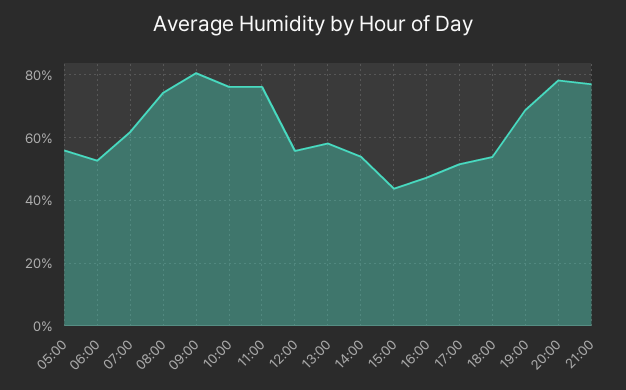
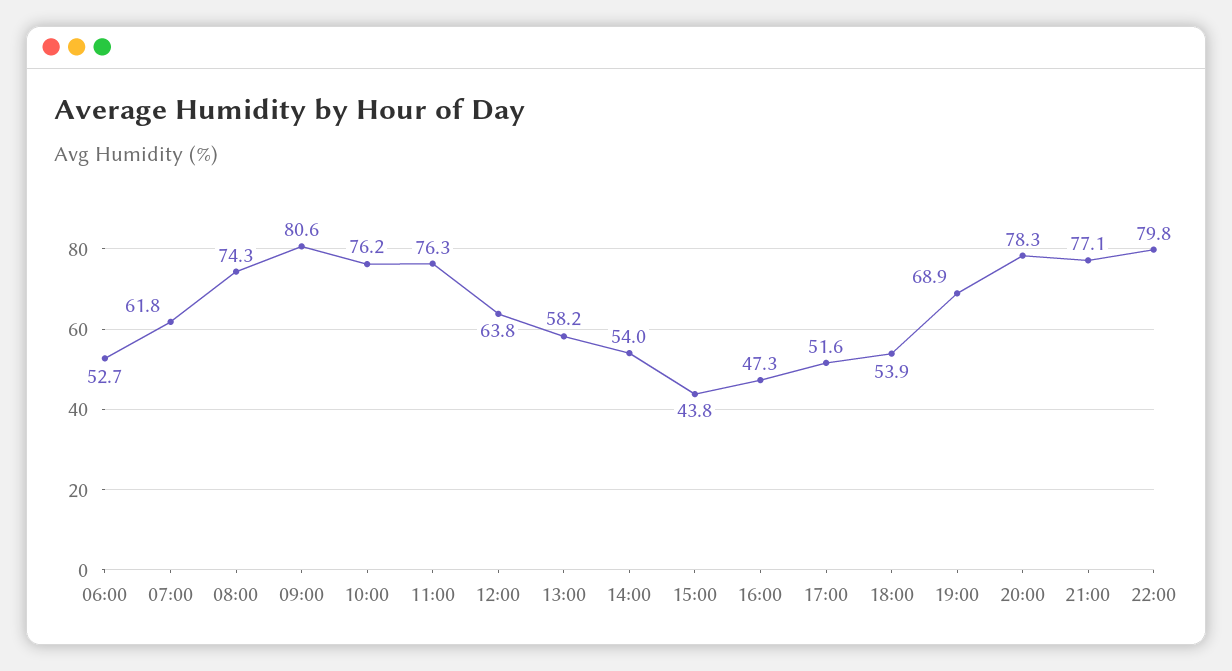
05:00: 56 -> none
12:00: 56 -> 63.8
22:00: none -> 79.8

